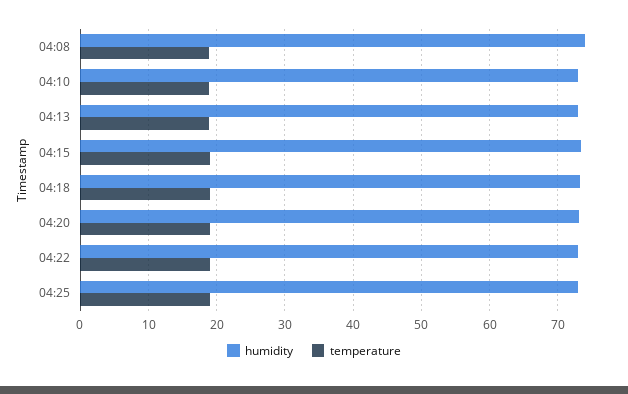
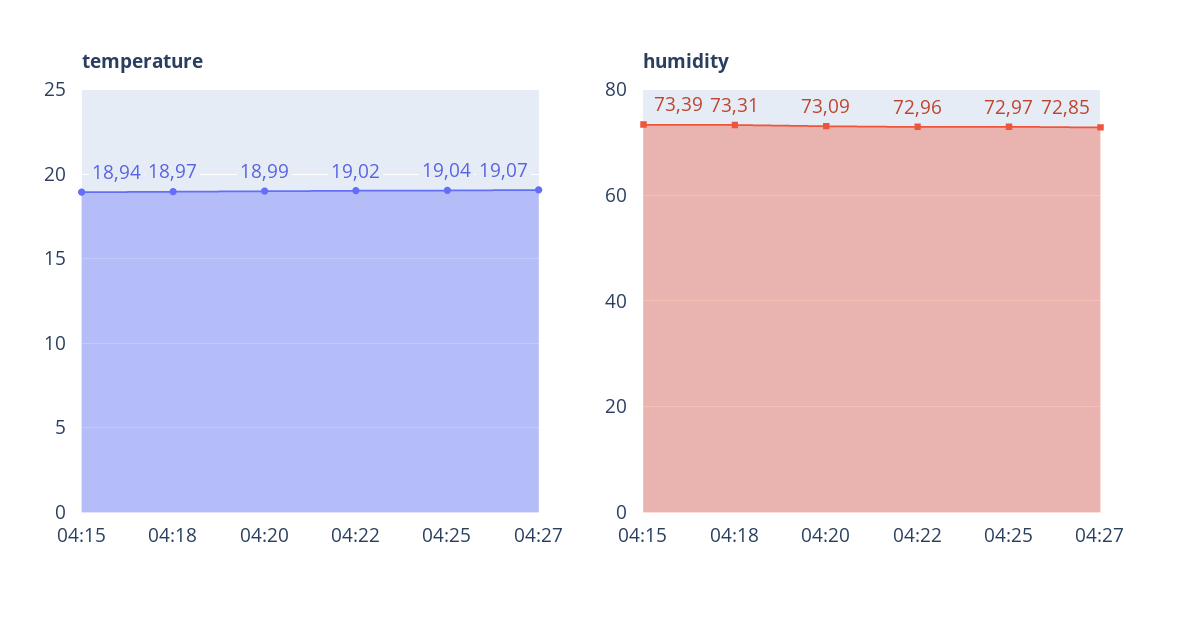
humidity, 04:08: 74 -> none
temperature, 04:08: 19 -> none
humidity, 04:10: 73 -> none
temperature, 04:10: 19 -> none
humidity, 04:13: 73 -> none
temperature, 04:13: 19 -> none
temperature, 04:27: none -> 19.07
humidity, 04:27: none -> 72.85

